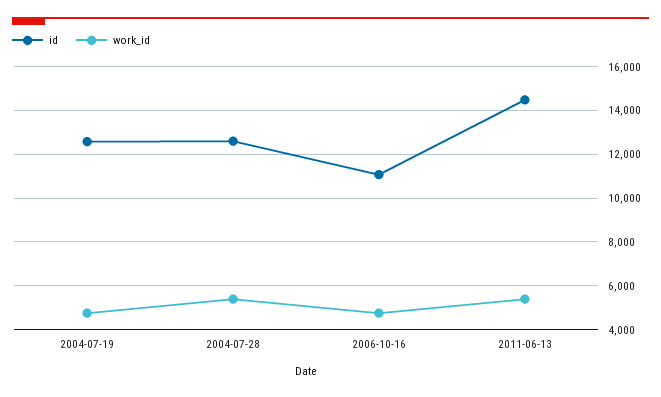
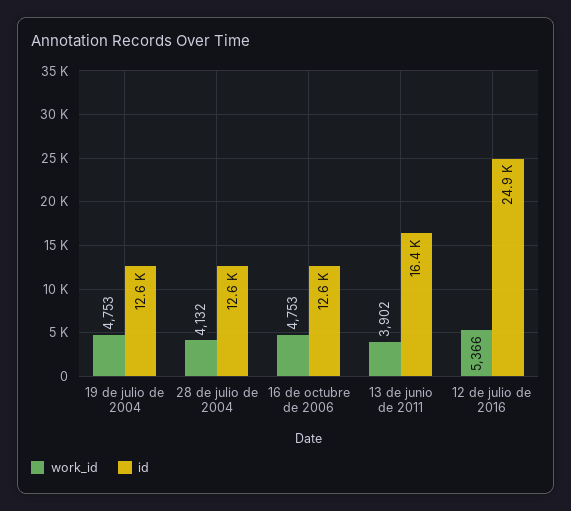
work_id, 2004-07-28: 5500 -> 4132
id, 2006-10-16: 11000 -> 12600
id, 2011-06-13: 14500 -> 16400
work_id, 2011-06-13: 5500 -> 3902
work_id, 12 de julio de 2016: none -> 5366
id, 12 de julio de 2016: none -> 24900

